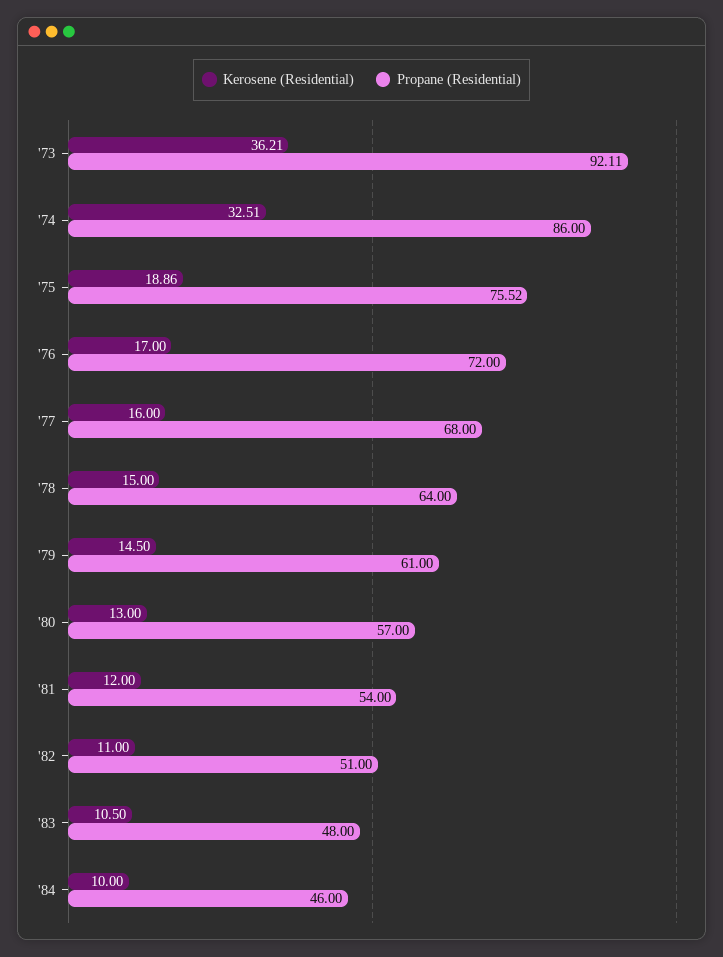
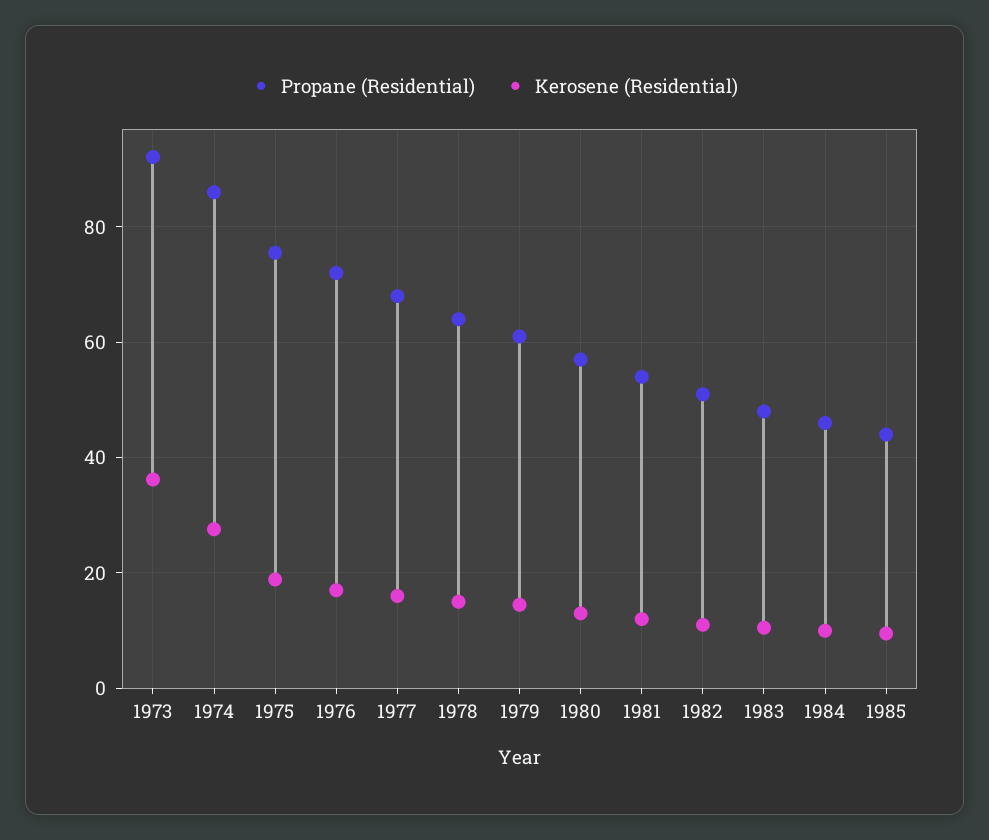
Kerosene (Residential), '74: 32.51 -> 28
Propane (Residential), 1985: none -> 44
Kerosene (Residential), 1985: none -> 10

